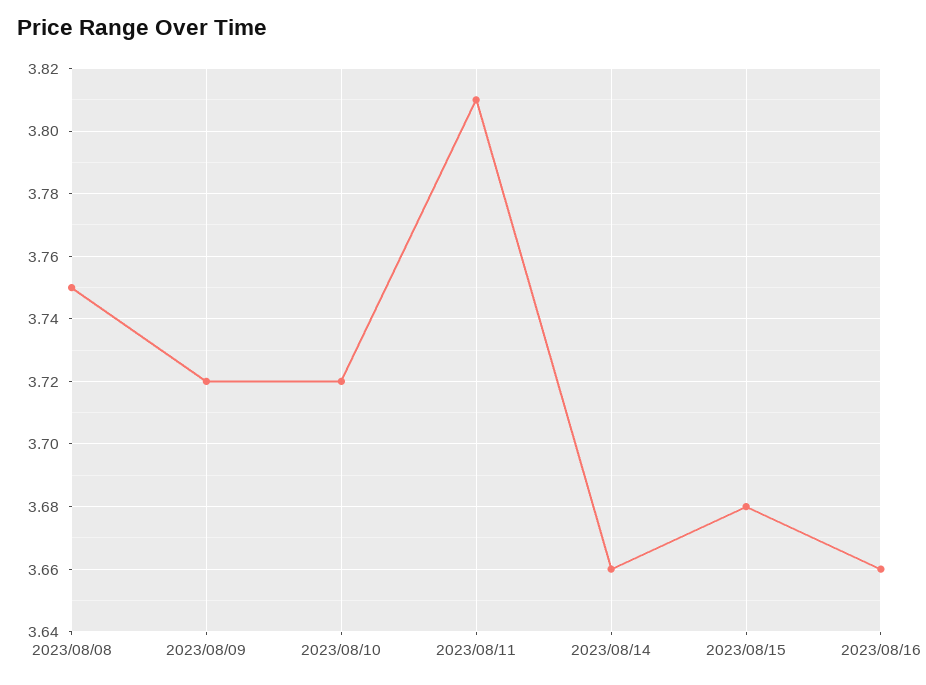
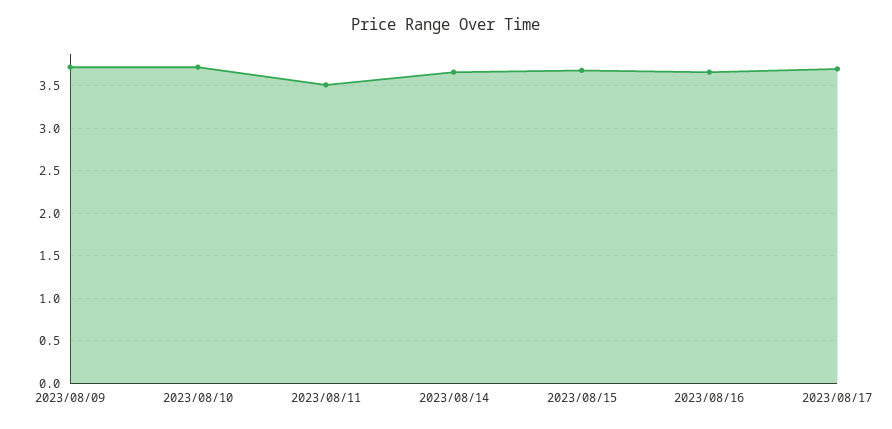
2023/08/08: 3.75 -> none
2023/08/11: 3.81 -> 3.5
2023/08/17: none -> 3.7

